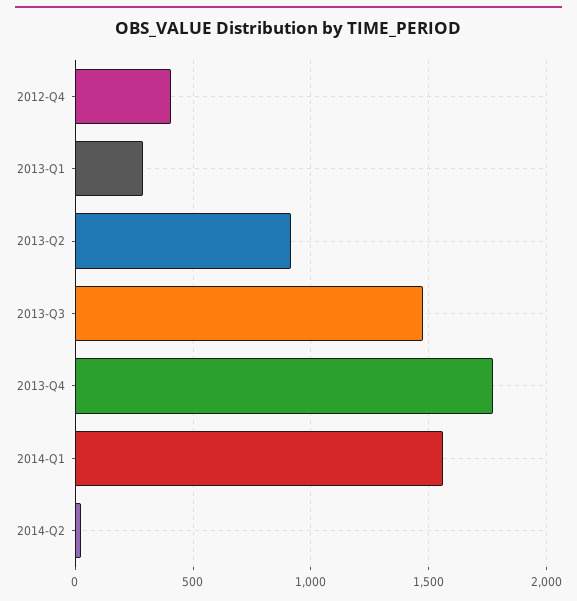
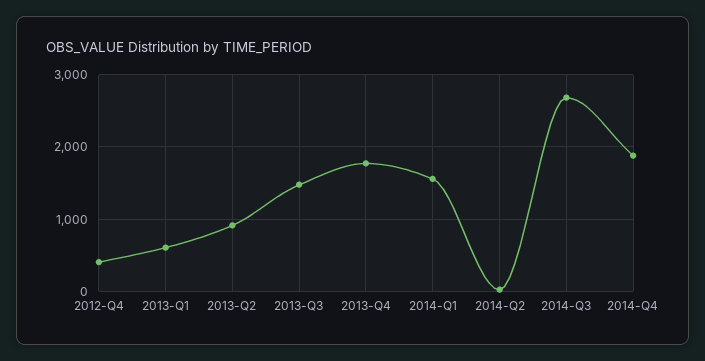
2013-Q1: 300 -> 600
2014-Q3: none -> 2700
2014-Q4: none -> 1900

